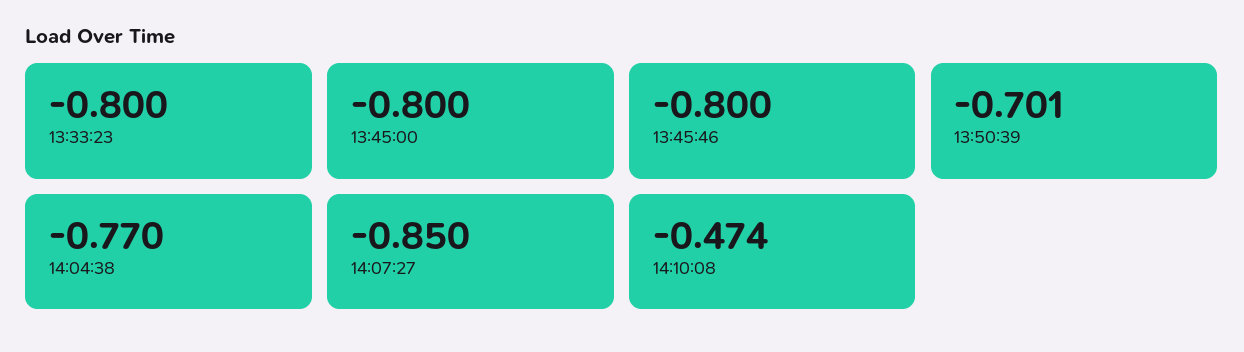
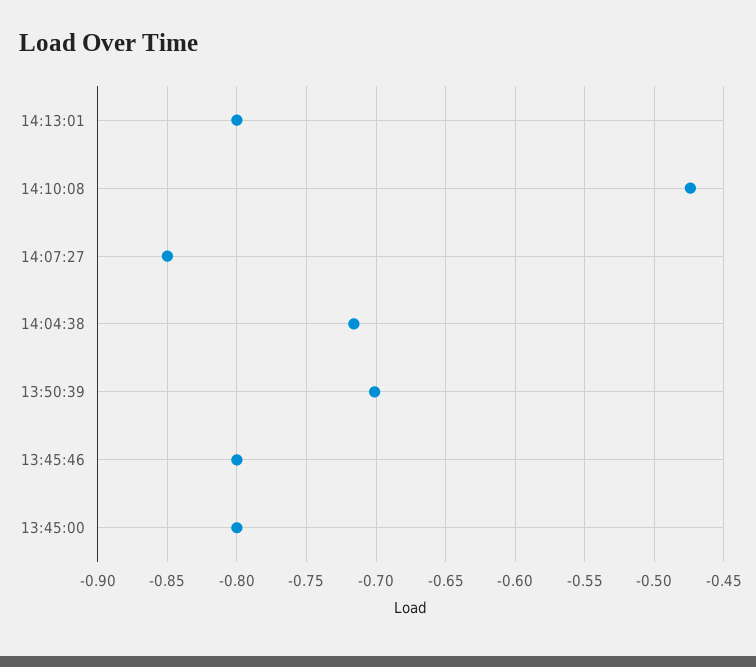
13:33:23: -0.8 -> none
14:04:38: -0.77 -> -0.715
14:13:01: none -> -0.8

